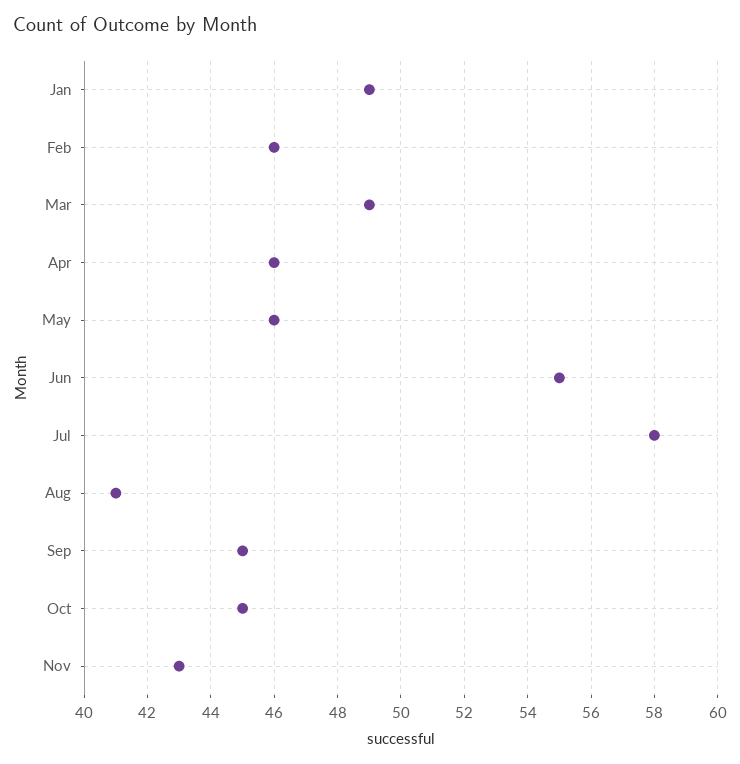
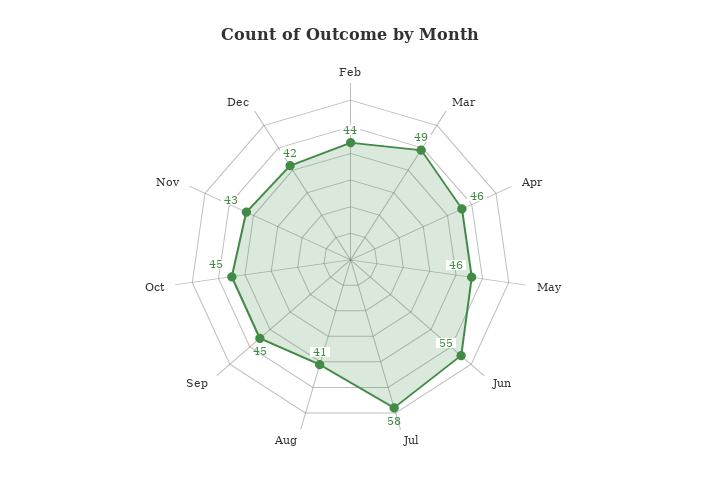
Jan: 49 -> none
Feb: 46 -> 44
Dec: none -> 42

